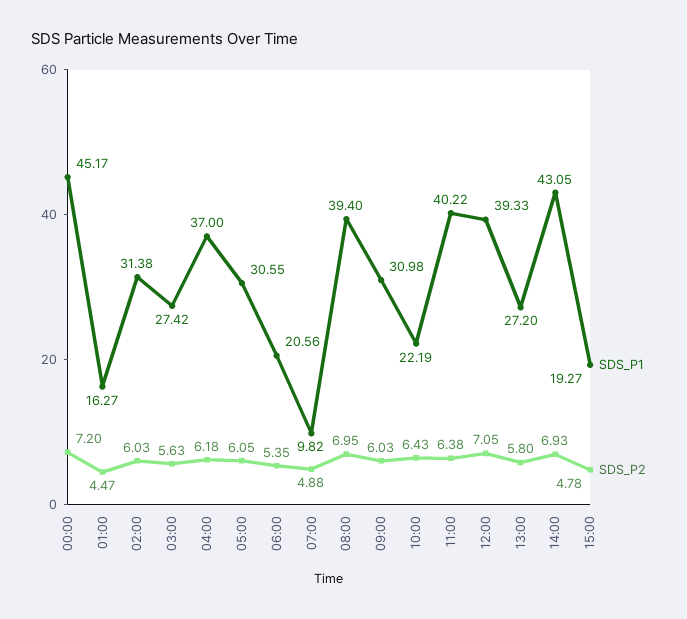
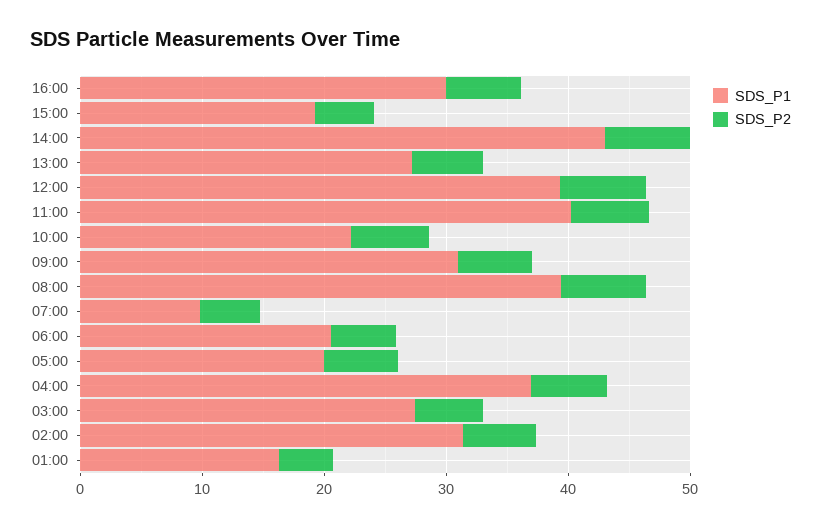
SDS_P1, 00:00: 45.17 -> none
SDS_P2, 00:00: 7.2 -> none
SDS_P1, 05:00: 30.55 -> 20
SDS_P1, 16:00: none -> 30
SDS_P2, 16:00: none -> 6

